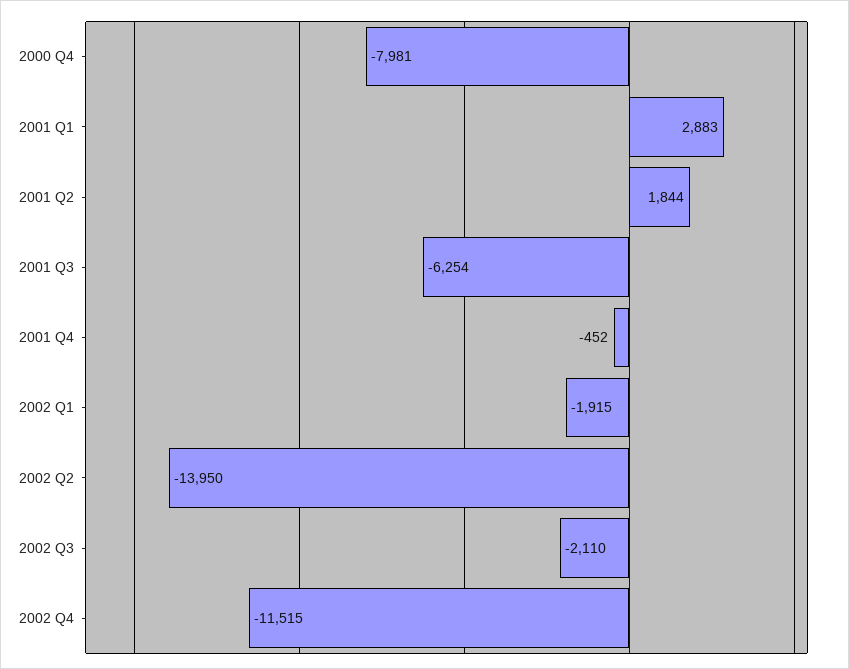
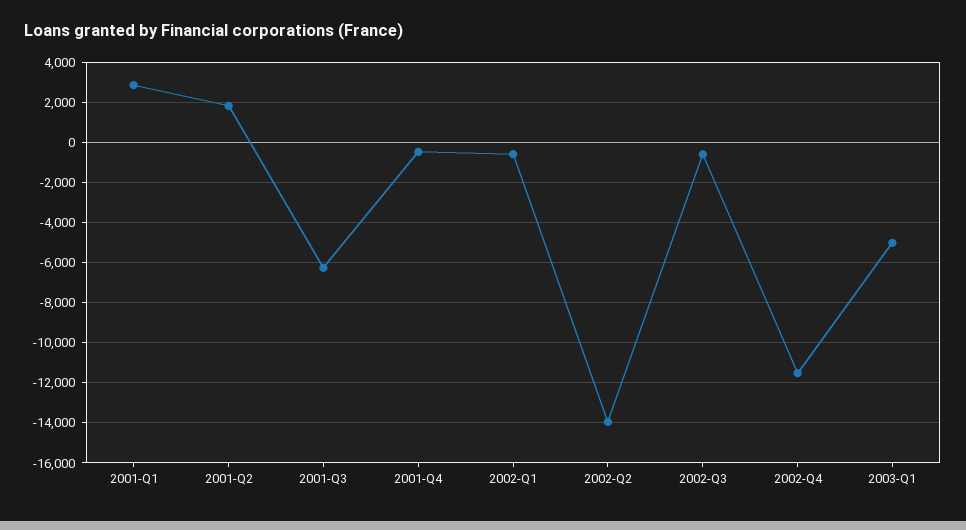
2000 Q4: -7981 -> none
2002 Q1: -1915 -> -500
2002 Q3: -2110 -> -500
2003-Q1: none -> -5000

